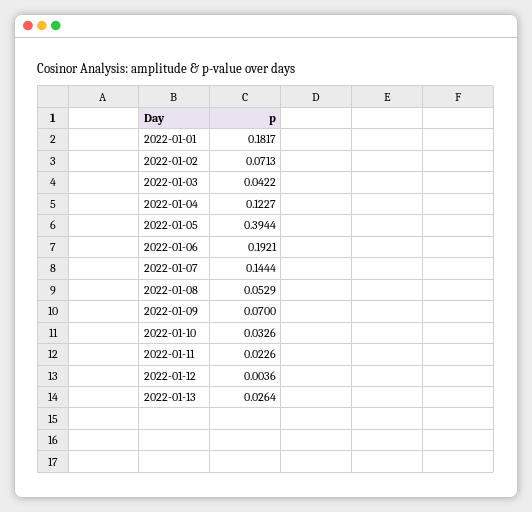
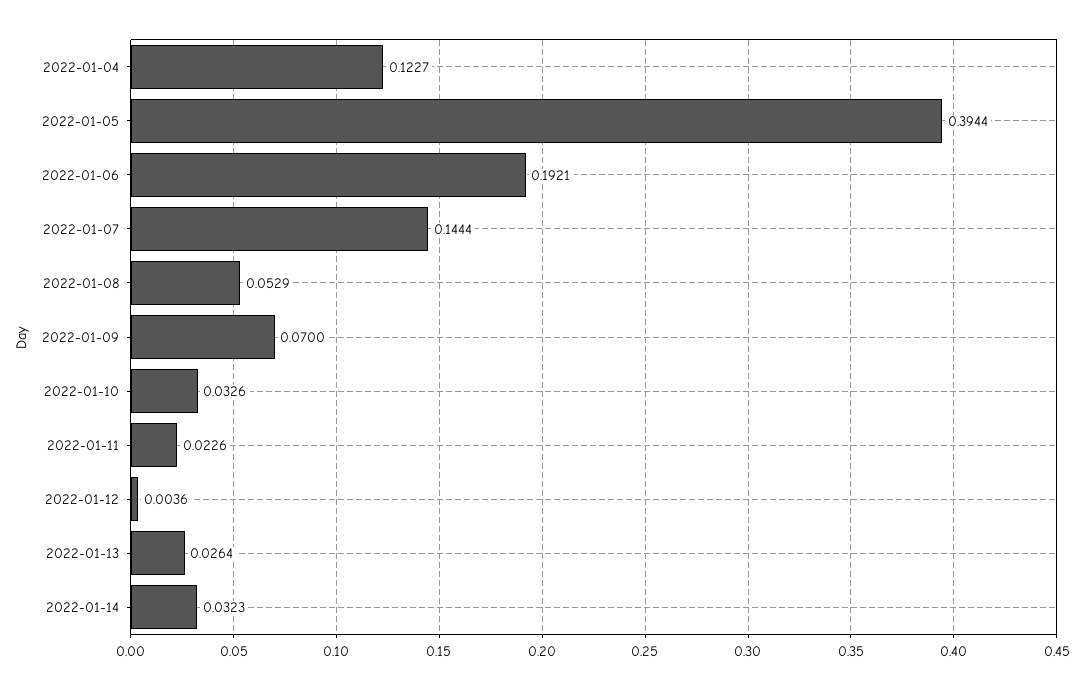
2022-01-01: 0.1817 -> none
2022-01-02: 0.0713 -> none
2022-01-03: 0.0422 -> none
2022-01-14: none -> 0.0323

